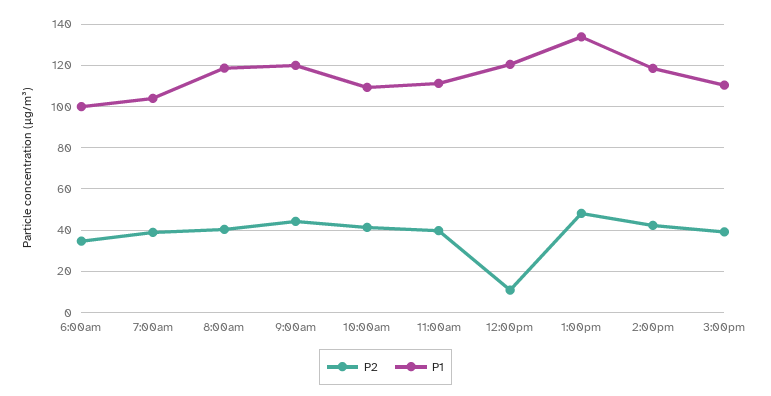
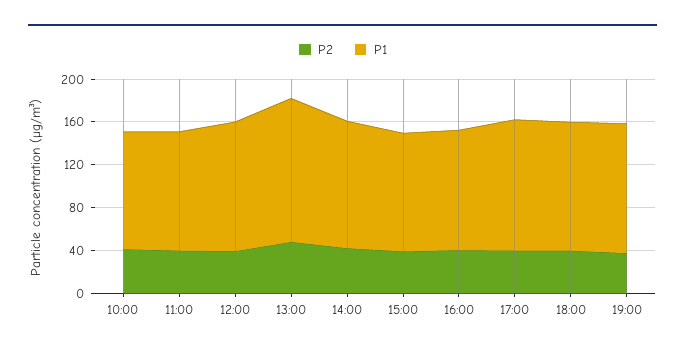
P2, 6:00am: 35 -> none
P1, 6:00am: 100 -> none
P2, 7:00am: 40 -> none
P1, 7:00am: 105 -> none
P2, 8:00am: 40 -> none
P1, 8:00am: 120 -> none
P2, 9:00am: 45 -> none
P1, 9:00am: 120 -> none
P2, 12:00pm: 10 -> 40
P2, 16:00: none -> 40
P1, 16:00: none -> 110
P2, 17:00: none -> 40
P1, 17:00: none -> 120
P2, 18:00: none -> 40
P1, 18:00: none -> 120
P2, 19:00: none -> 40
P1, 19:00: none -> 120

